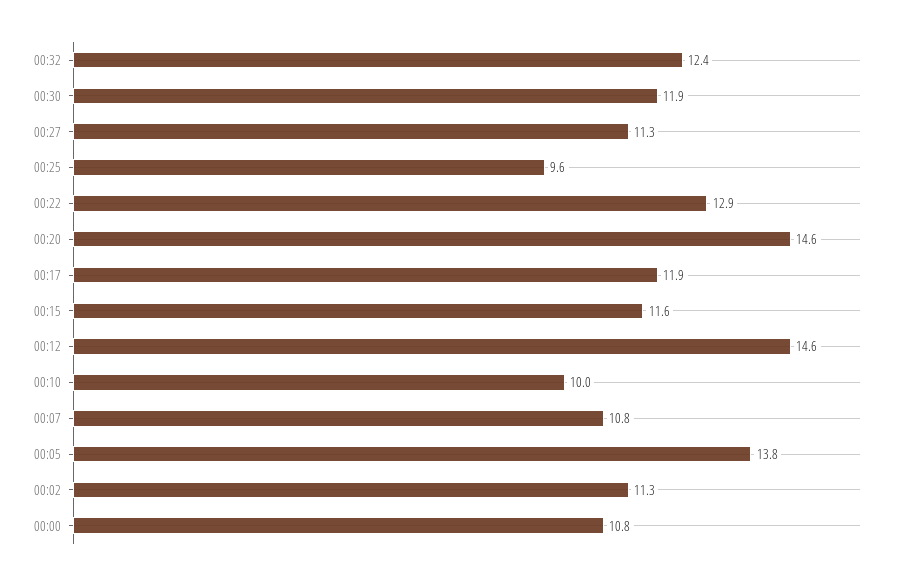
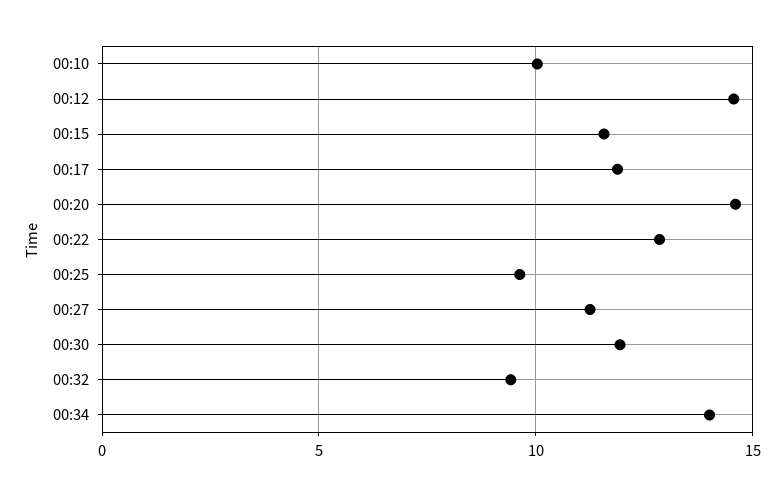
00:32: 12.4 -> 9.5
00:07: 10.8 -> none
00:05: 13.8 -> none
00:02: 11.3 -> none
00:00: 10.8 -> none
00:34: none -> 14

